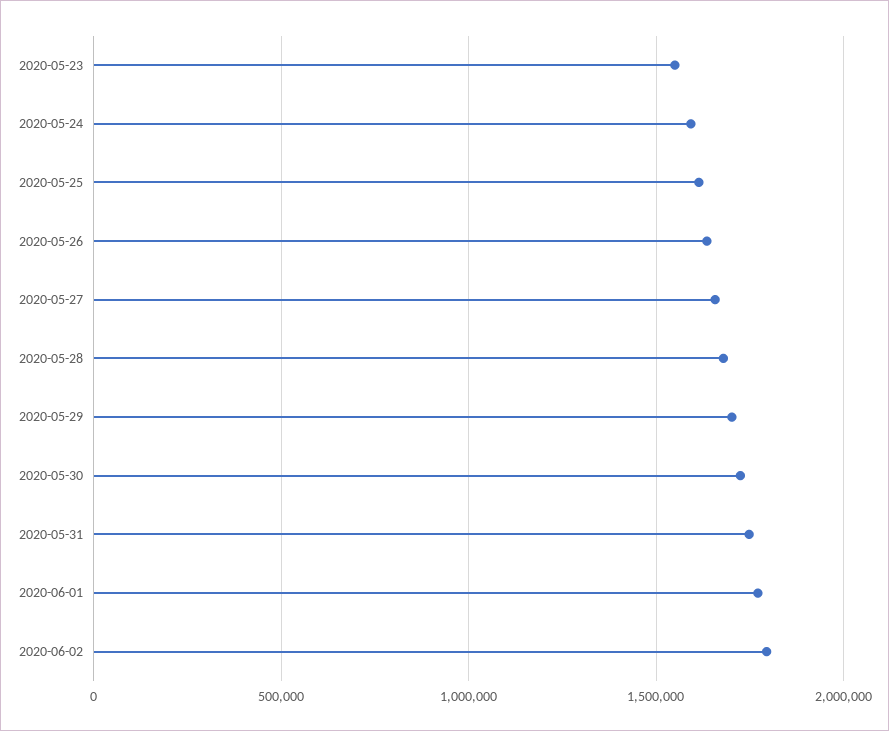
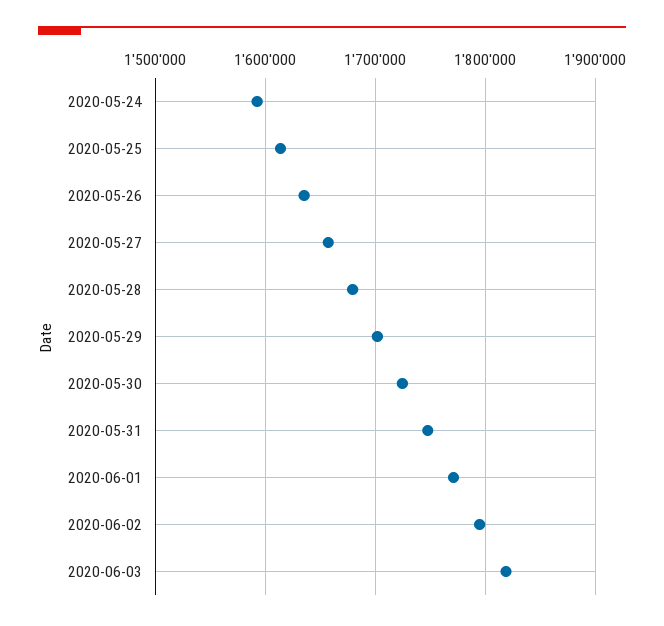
2020-05-23: 1550000 -> none
2020-06-03: none -> 1820000

